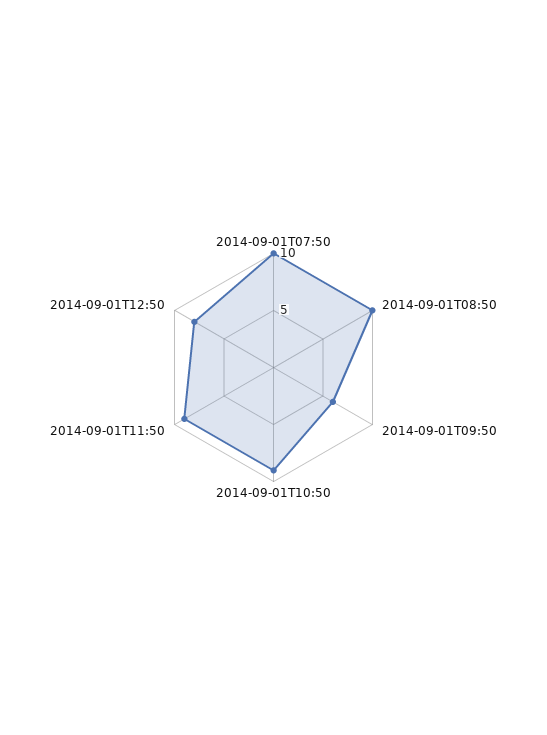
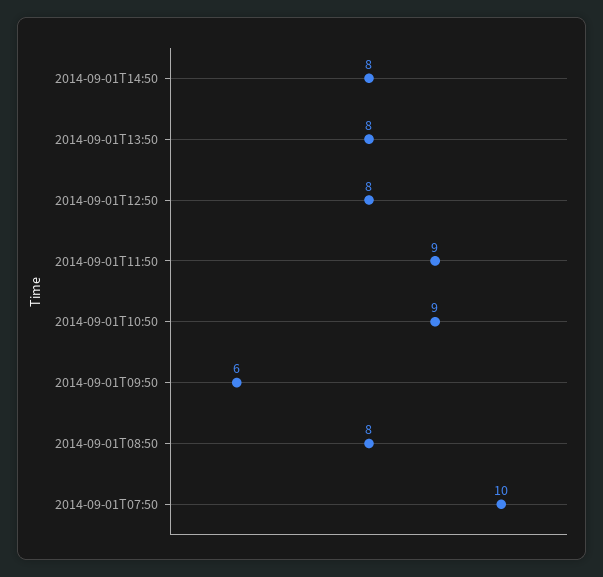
2014-09-01T08:50: 10 -> 8
2014-09-01T14:50: none -> 8
2014-09-01T13:50: none -> 8

